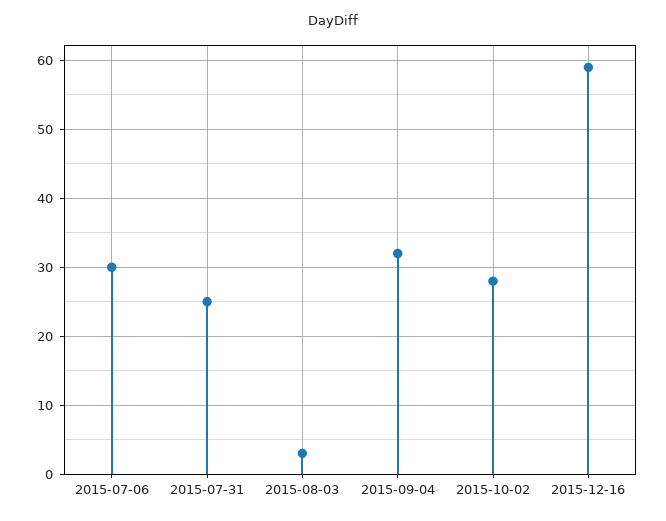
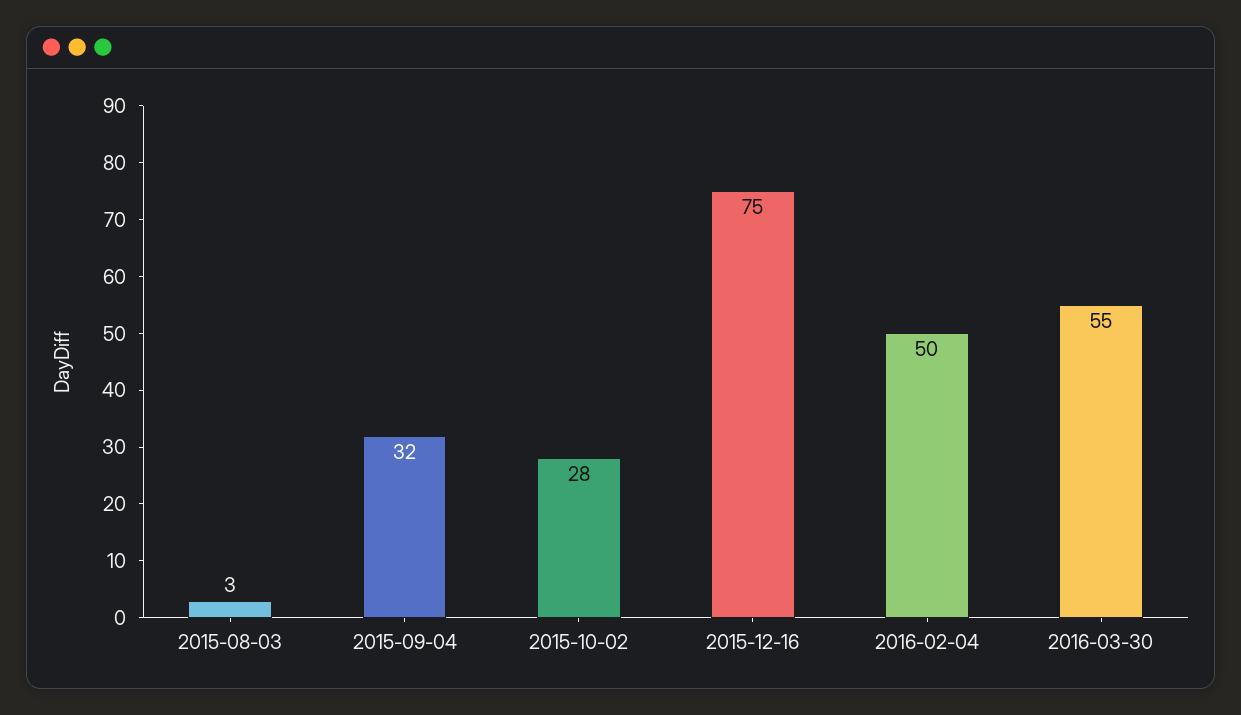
2015-07-06: 30 -> none
2015-07-31: 25 -> none
2015-12-16: 59 -> 75
2016-02-04: none -> 50
2016-03-30: none -> 55

